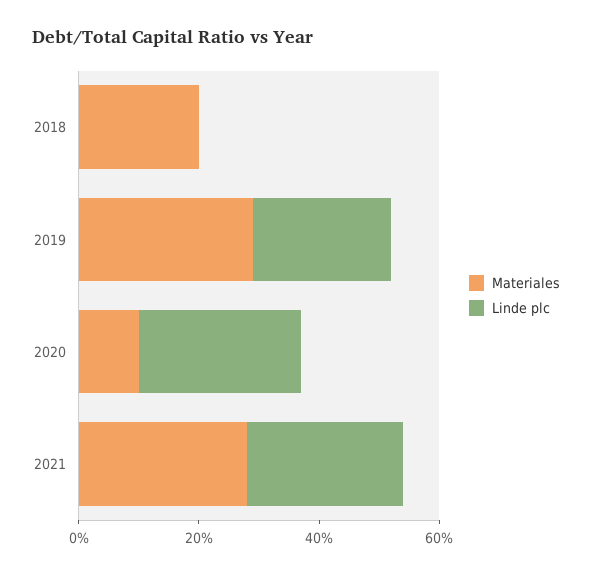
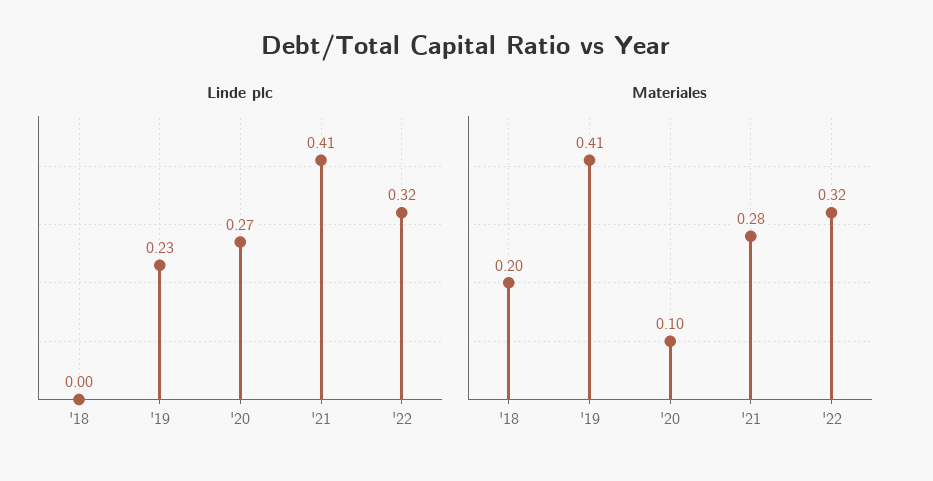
Materiales, 2019: 0.3 -> 0.41
Linde plc, 2021: 0.25 -> 0.41
Linde plc, '22: none -> 0.32
Materiales, '22: none -> 0.32

